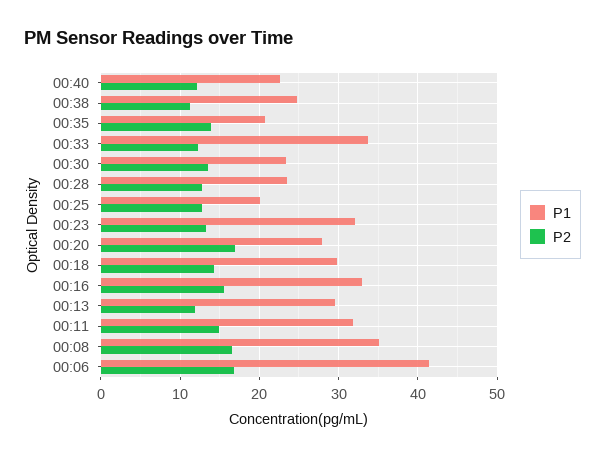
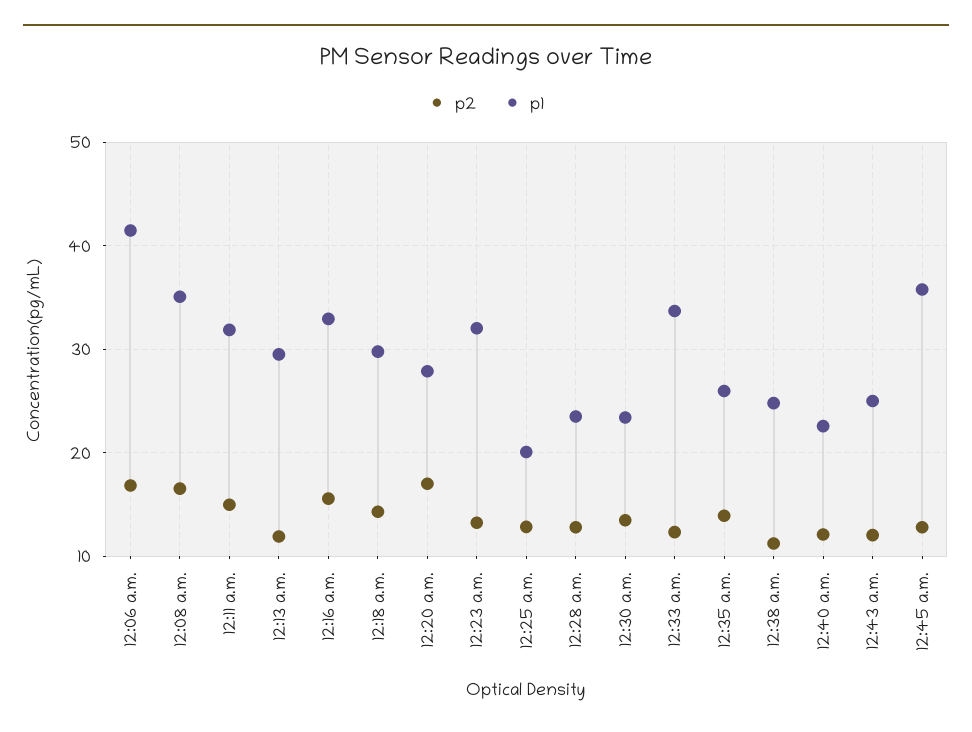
P1, 00:35: 21 -> 26
P2, 12:43 a.m.: none -> 12
P1, 12:43 a.m.: none -> 25
P2, 12:45 a.m.: none -> 13
P1, 12:45 a.m.: none -> 36

